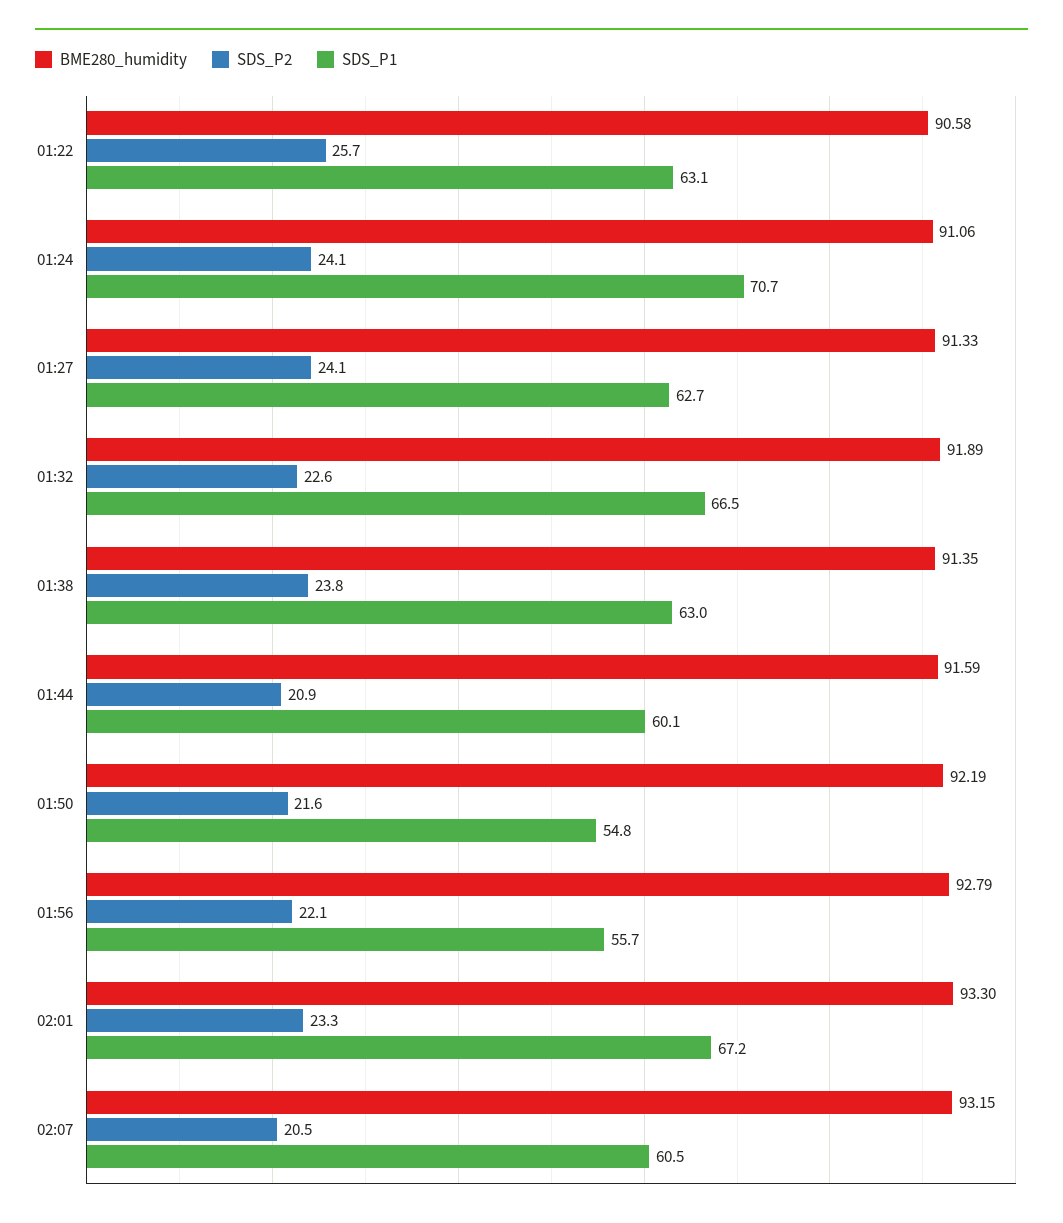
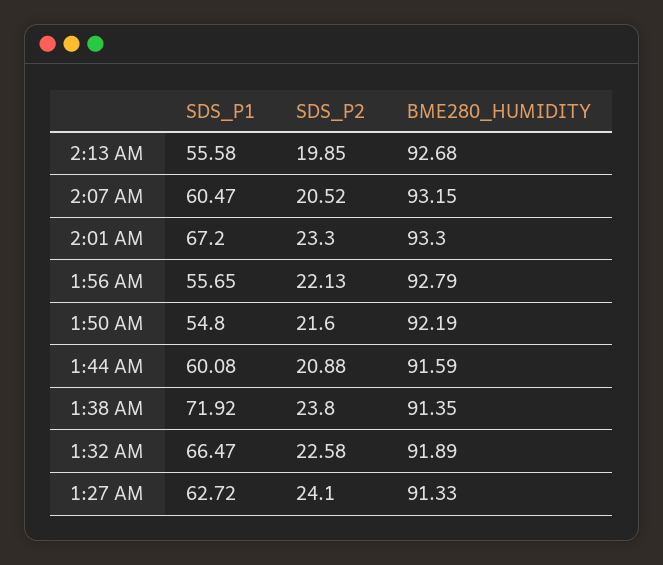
BME280_humidity, 01:22: 90.58 -> none
SDS_P2, 01:22: 25.7 -> none
SDS_P1, 01:22: 63.1 -> none
BME280_humidity, 01:24: 91.06 -> none
SDS_P2, 01:24: 24.1 -> none
SDS_P1, 01:24: 70.7 -> none
SDS_P1, 01:38: 63 -> 71.92
SDS_P1, 2:13 AM: none -> 55.58
SDS_P2, 2:13 AM: none -> 19.85
BME280_humidity, 2:13 AM: none -> 92.68

